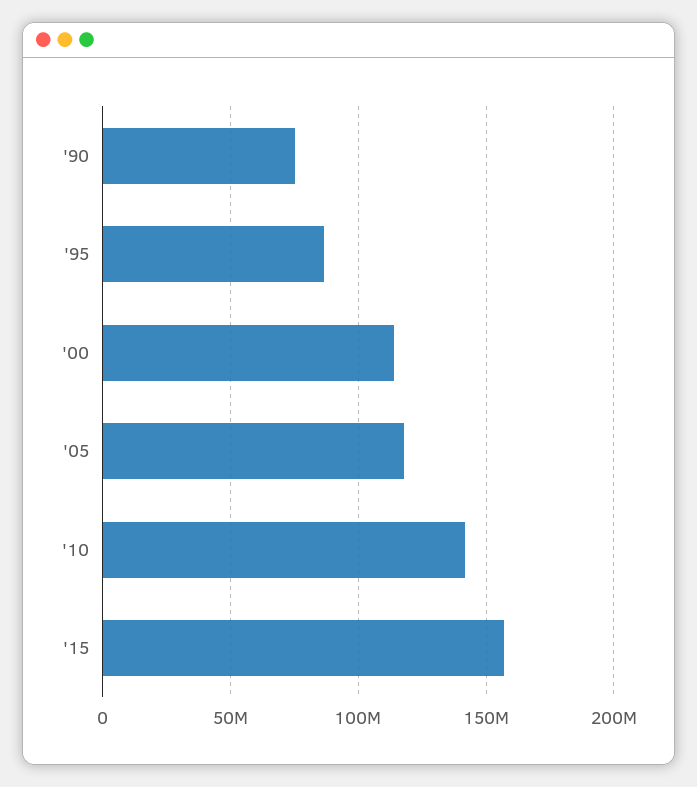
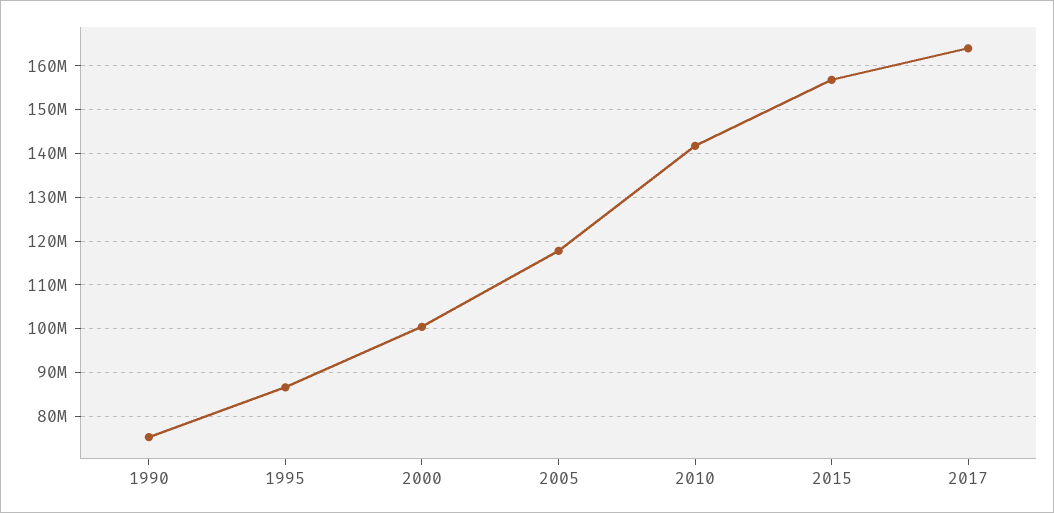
'00: 115000000 -> 100000000
2017: none -> 164000000

